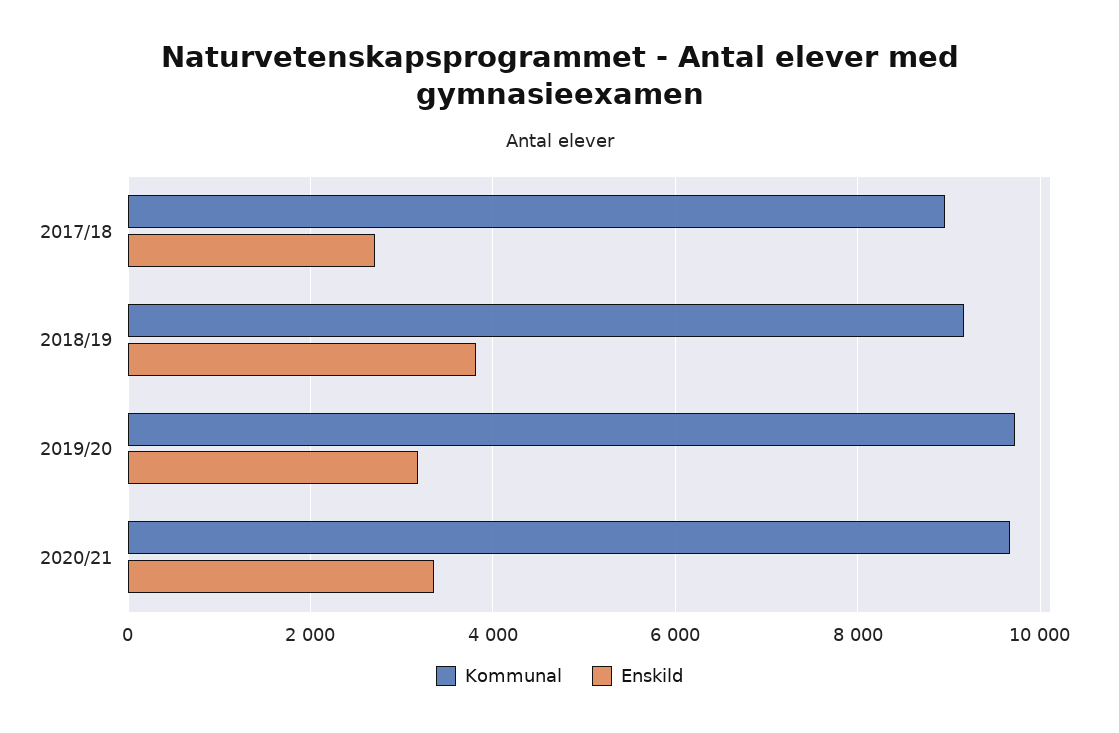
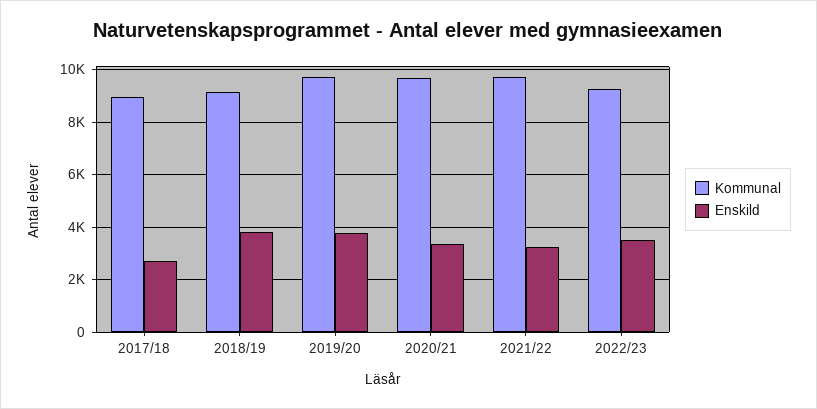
Enskild, 2019/20: 3200 -> 3750
Kommunal, 2021/22: none -> 9750
Enskild, 2021/22: none -> 3250
Kommunal, 2022/23: none -> 9250
Enskild, 2022/23: none -> 3500

